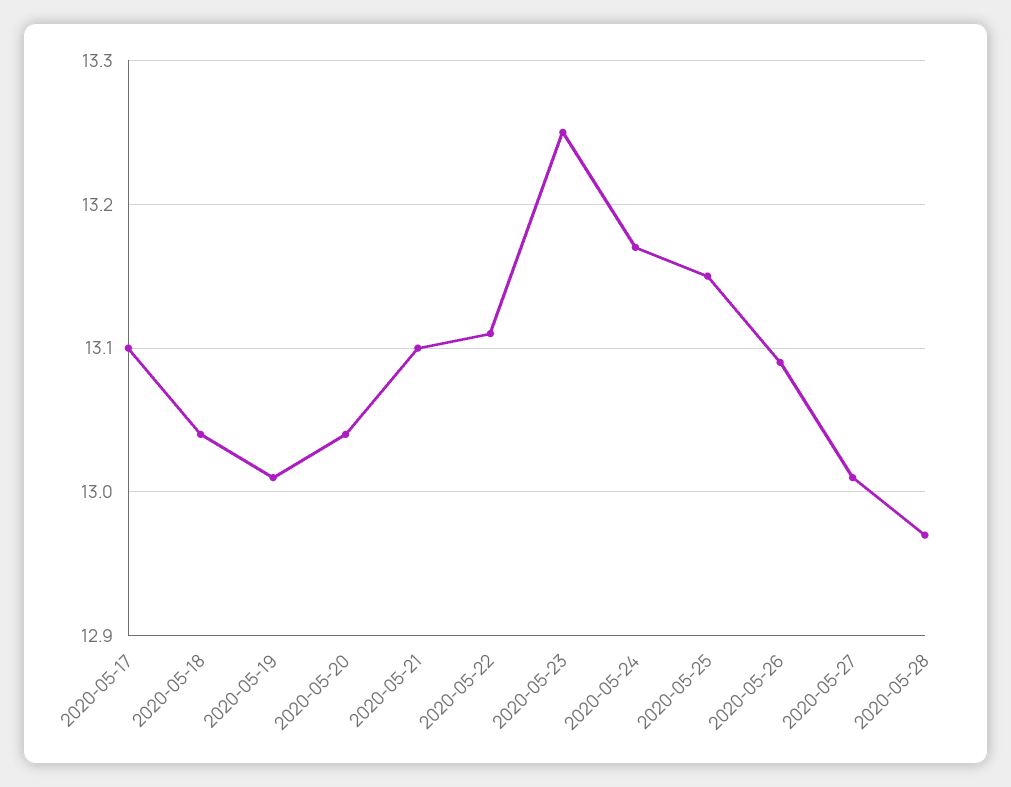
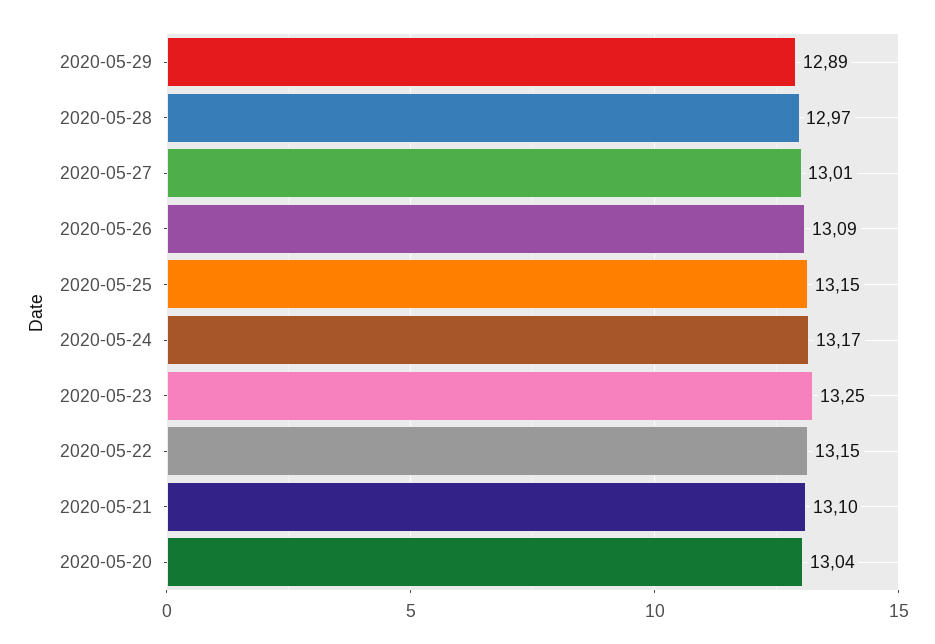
2020-05-17: 13.1 -> none
2020-05-18: 13.04 -> none
2020-05-19: 13.01 -> none
2020-05-22: 13.11 -> 13.15
2020-05-29: none -> 12.89

